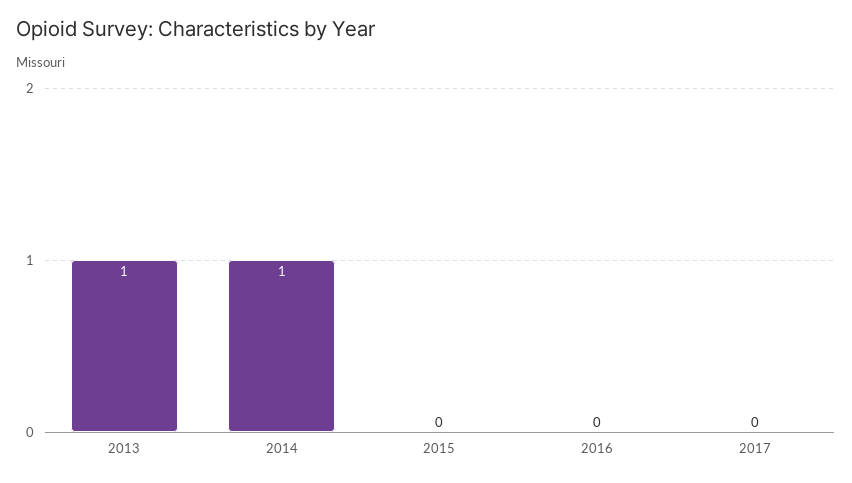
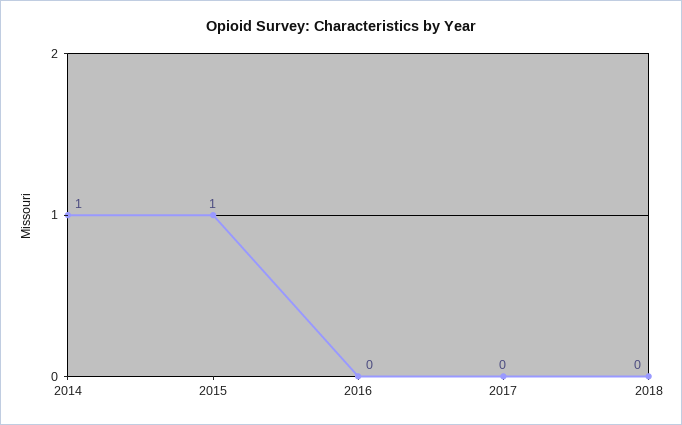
2013: 1 -> none
2015: 0 -> 1
2018: none -> 0

